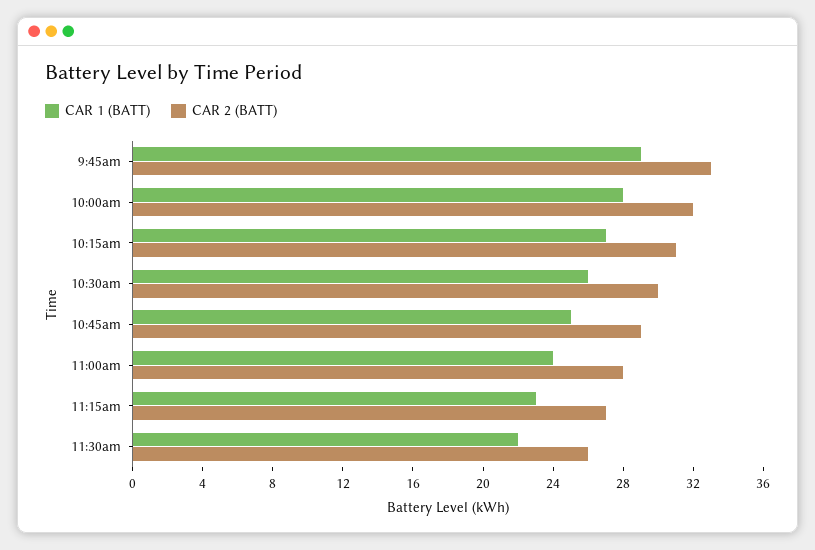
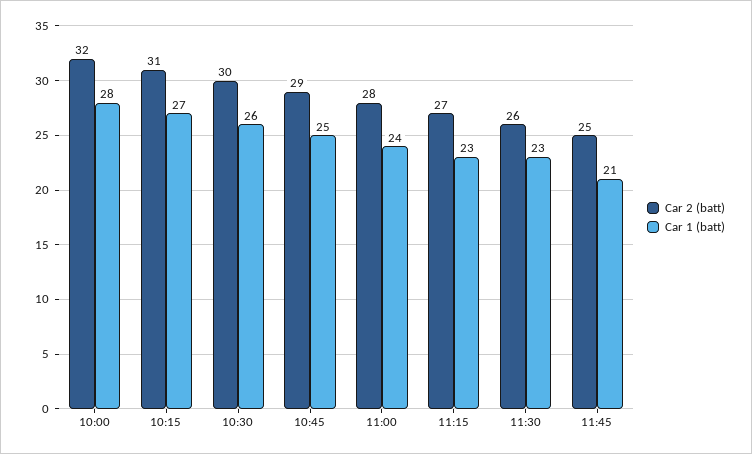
CAR 1 (BATT), 9:45am: 29 -> none
CAR 2 (BATT), 9:45am: 33 -> none
CAR 1 (BATT), 11:30am: 22 -> 23
CAR 2 (BATT), 11:45: none -> 25
CAR 1 (BATT), 11:45: none -> 21

